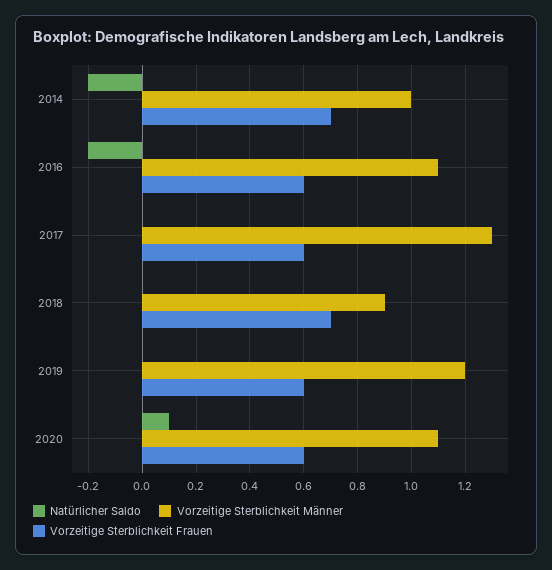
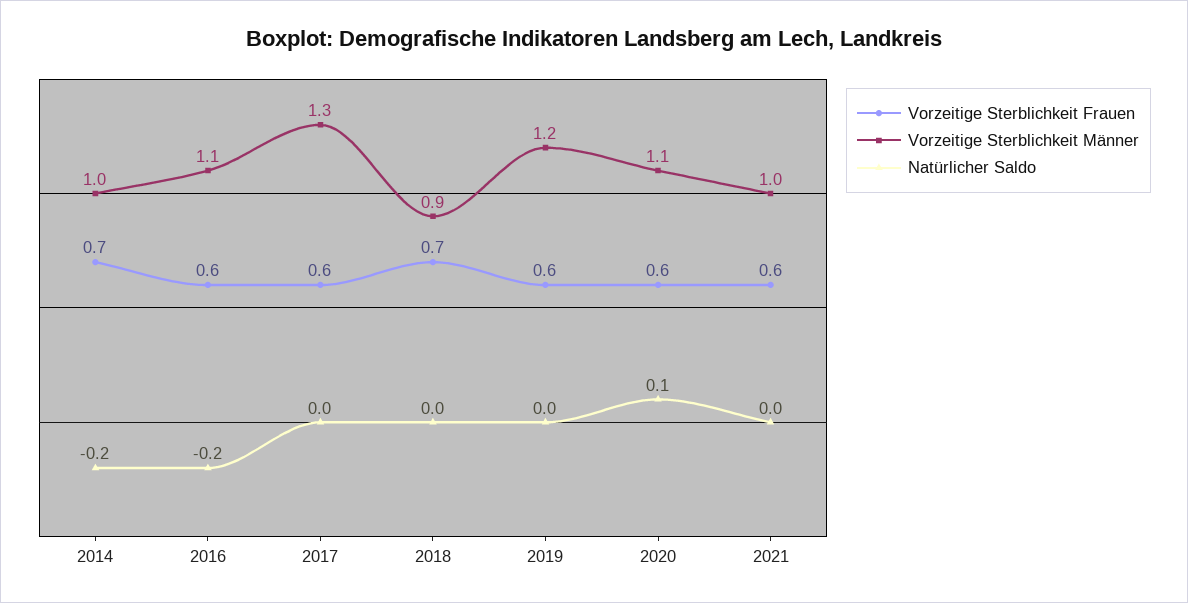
Vorzeitige Sterblichkeit Frauen, 2021: none -> 0.6
Vorzeitige Sterblichkeit Männer, 2021: none -> 1
Natürlicher Saldo, 2021: none -> 0

